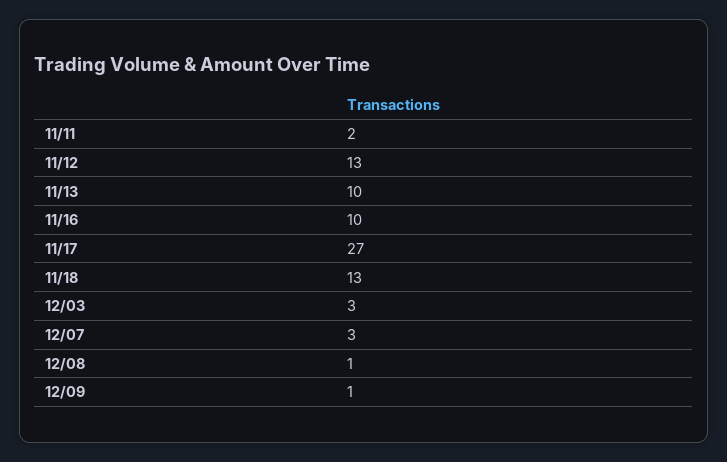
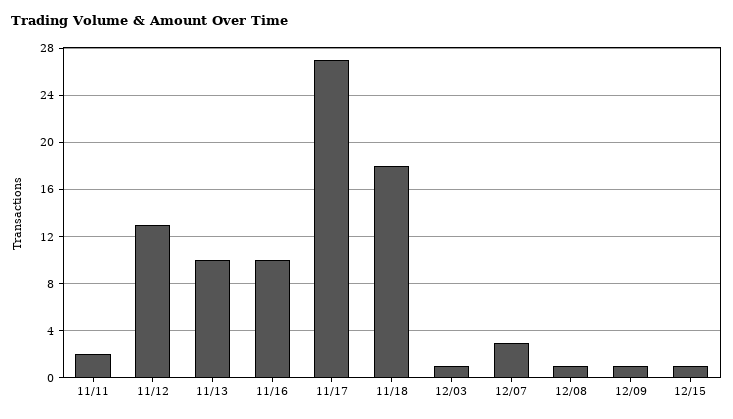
11/18: 13 -> 18
12/03: 3 -> 1
12/15: none -> 1

